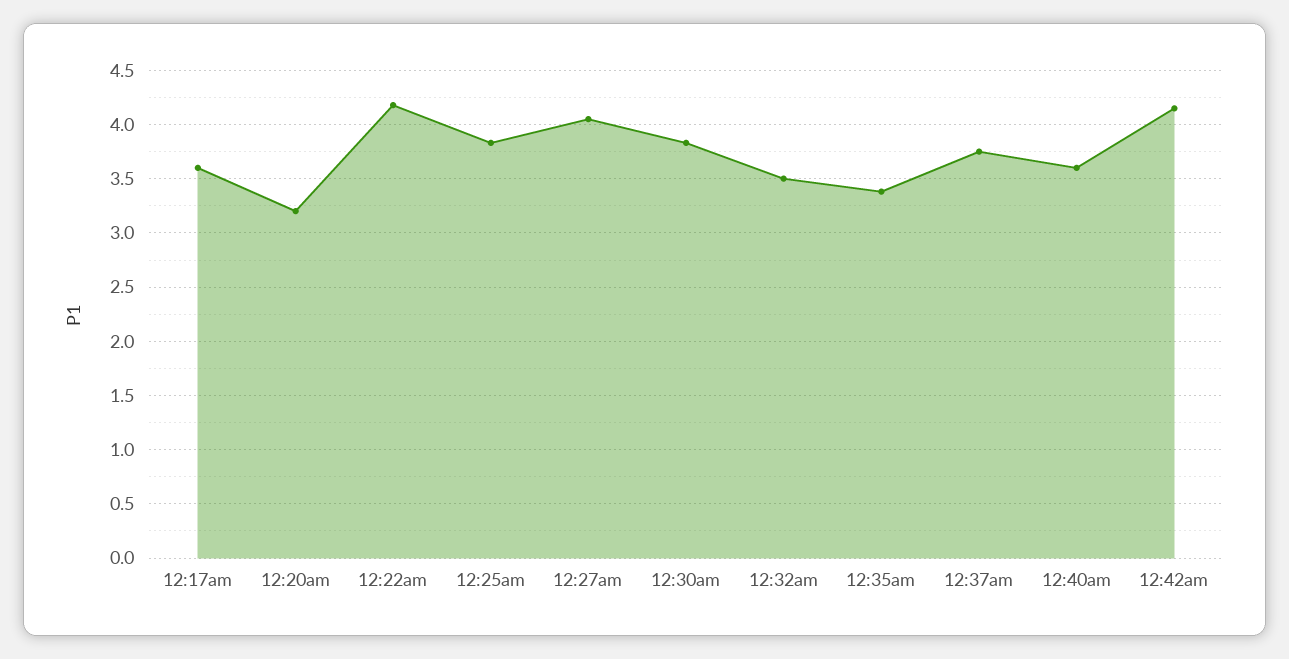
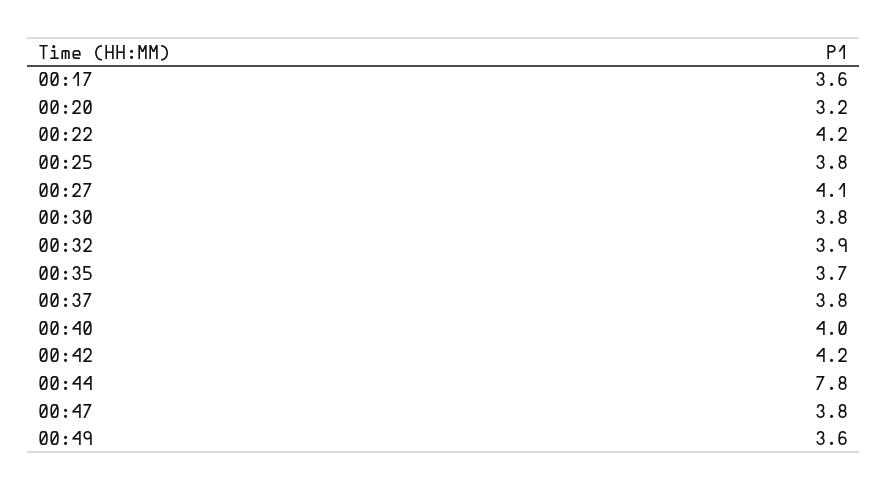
12:32am: 3.5 -> 3.9
12:35am: 3.4 -> 3.7
12:40am: 3.6 -> 4
00:44: none -> 7.8
00:47: none -> 3.8
00:49: none -> 3.6

